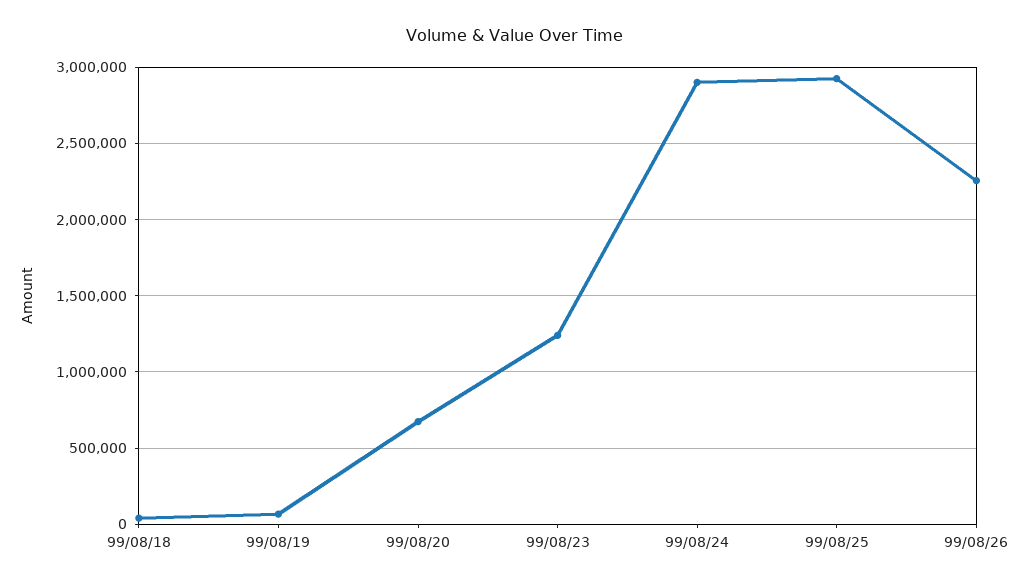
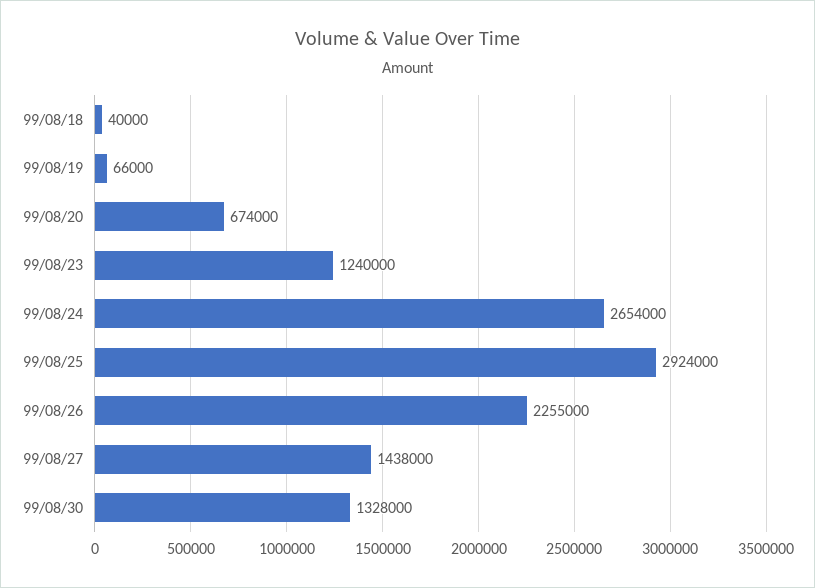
99/08/24: 2900000 -> 2654000
99/08/27: none -> 1438000
99/08/30: none -> 1328000

